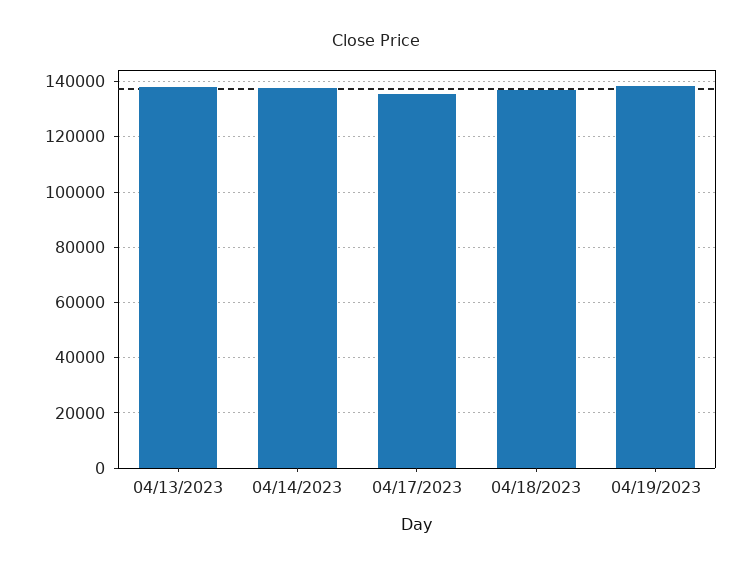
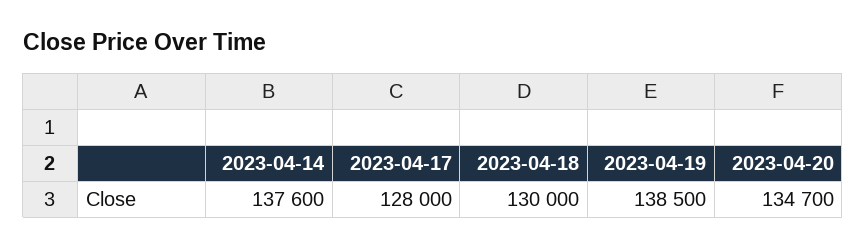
04/13/2023: 137500 -> none
04/17/2023: 135000 -> 128000
04/18/2023: 137500 -> 130000
2023-04-20: none -> 134700

